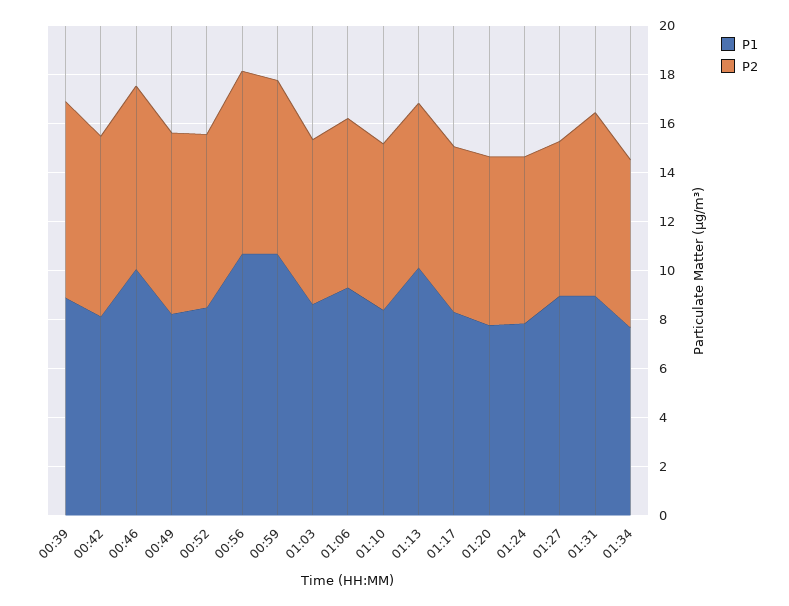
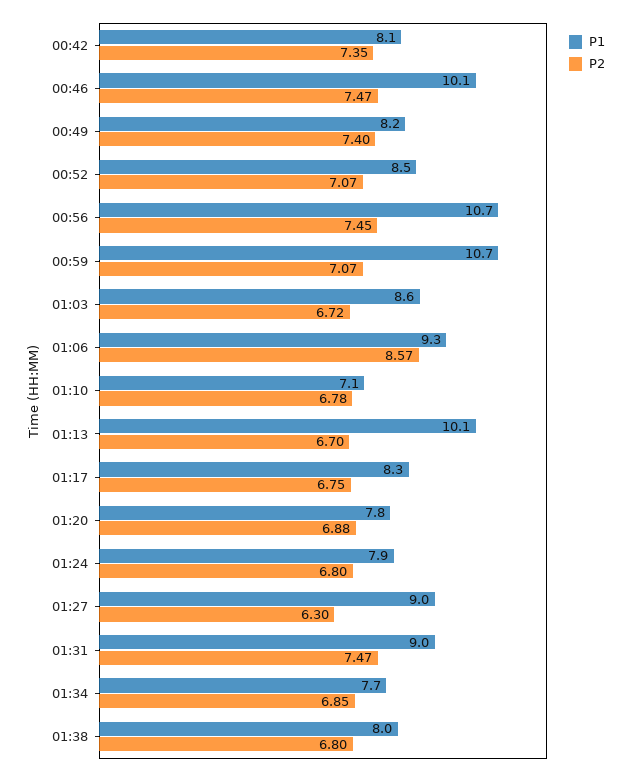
P1, 00:39: 9 -> none
P2, 00:39: 8 -> none
P2, 01:06: 7 -> 8.57
P1, 01:10: 8.5 -> 7.1
P1, 01:38: none -> 8
P2, 01:38: none -> 6.8

